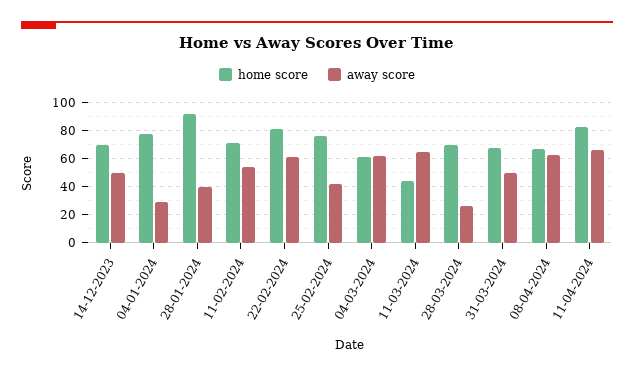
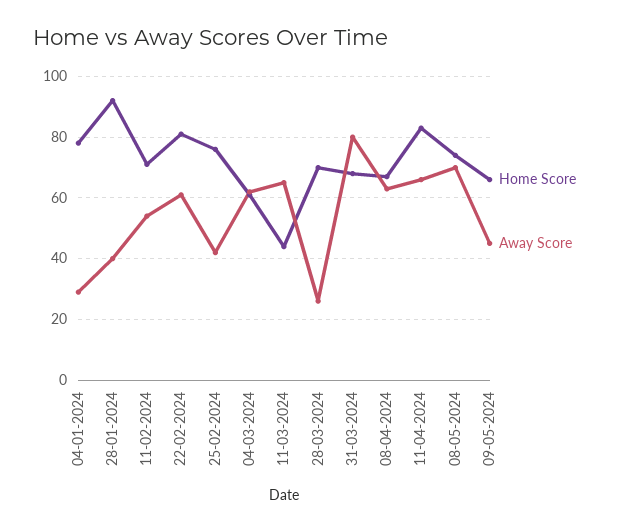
home score, 14-12-2023: 70 -> none
away score, 14-12-2023: 50 -> none
away score, 31-03-2024: 50 -> 80
home score, 08-05-2024: none -> 75
away score, 08-05-2024: none -> 70
home score, 09-05-2024: none -> 65
away score, 09-05-2024: none -> 45

